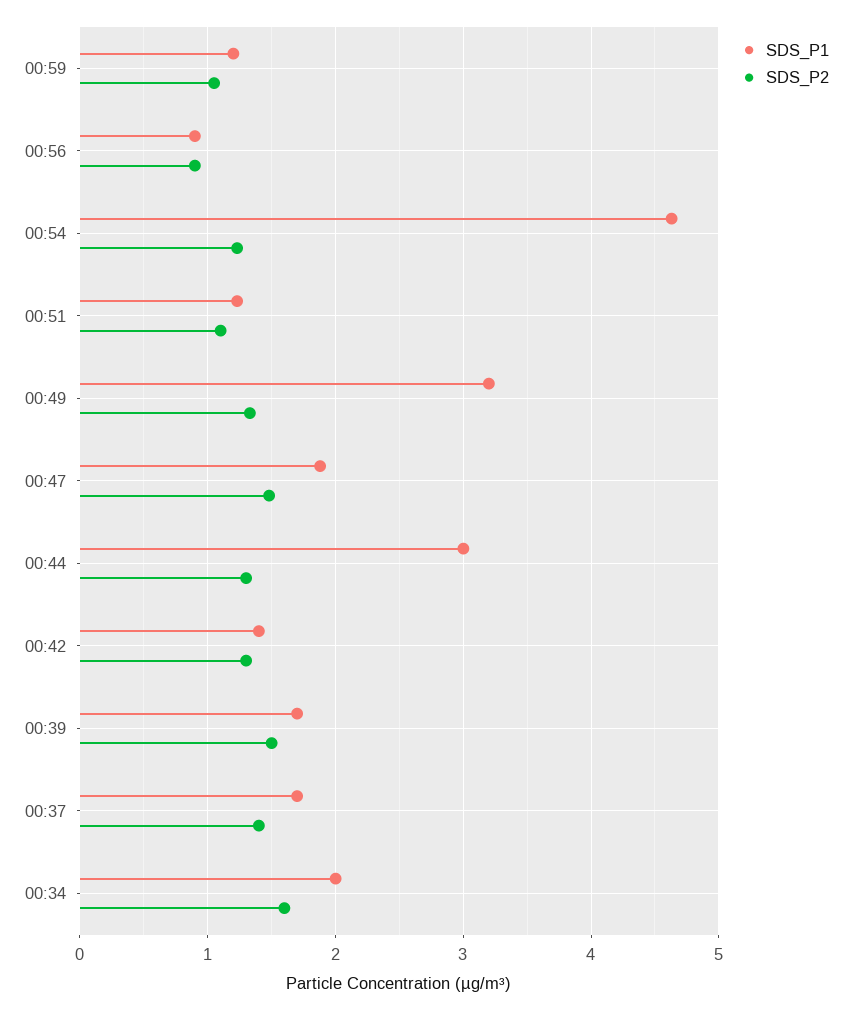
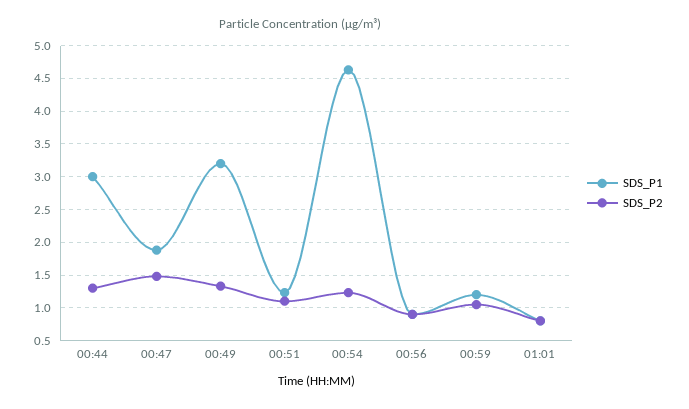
SDS_P1, 00:42: 1.4 -> none
SDS_P2, 00:42: 1.3 -> none
SDS_P1, 00:39: 1.7 -> none
SDS_P2, 00:39: 1.5 -> none
SDS_P1, 00:37: 1.7 -> none
SDS_P2, 00:37: 1.4 -> none
SDS_P1, 00:34: 2 -> none
SDS_P2, 00:34: 1.6 -> none
SDS_P1, 01:01: none -> 0.8
SDS_P2, 01:01: none -> 0.8

